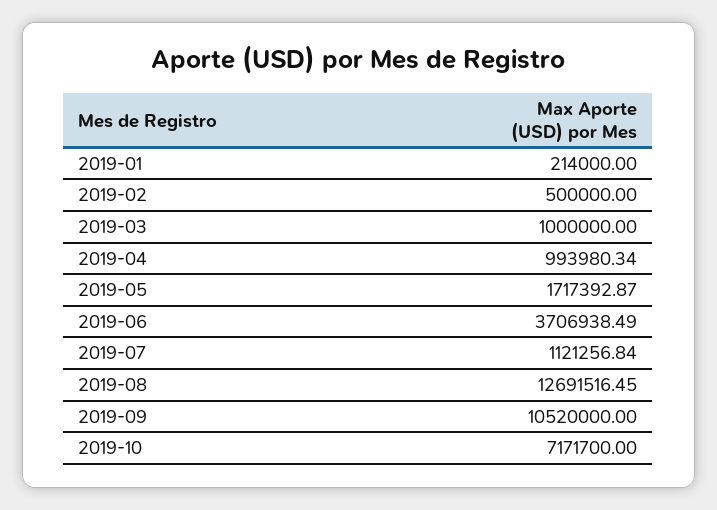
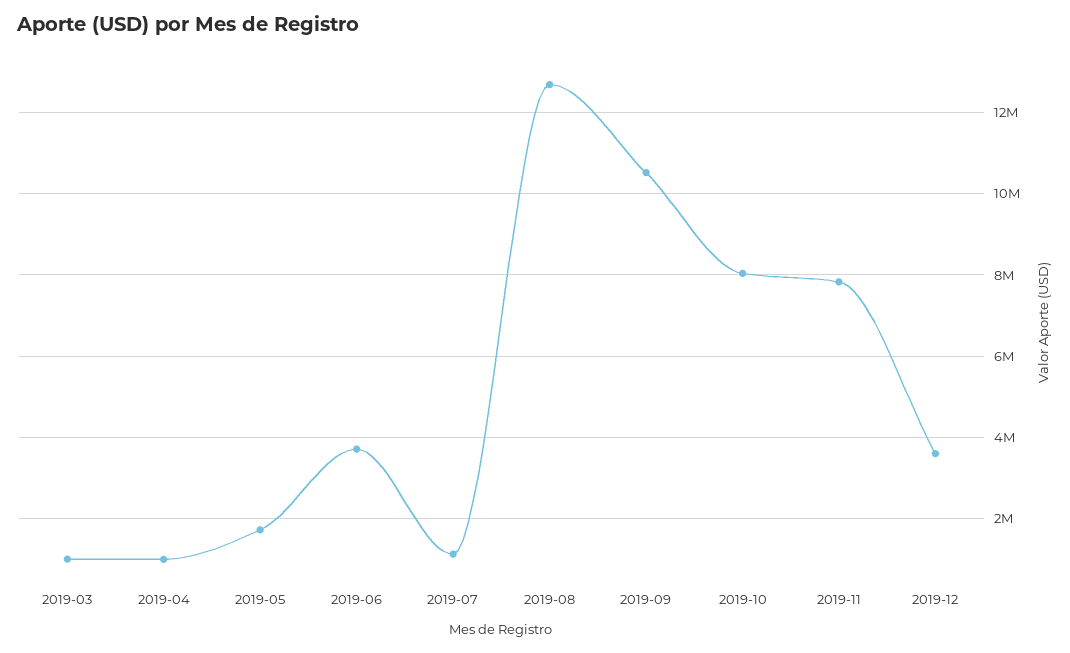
2019-01: 214000 -> none
2019-02: 500000 -> none
2019-10: 7171700 -> 8000000
2019-11: none -> 7800000
2019-12: none -> 3600000

